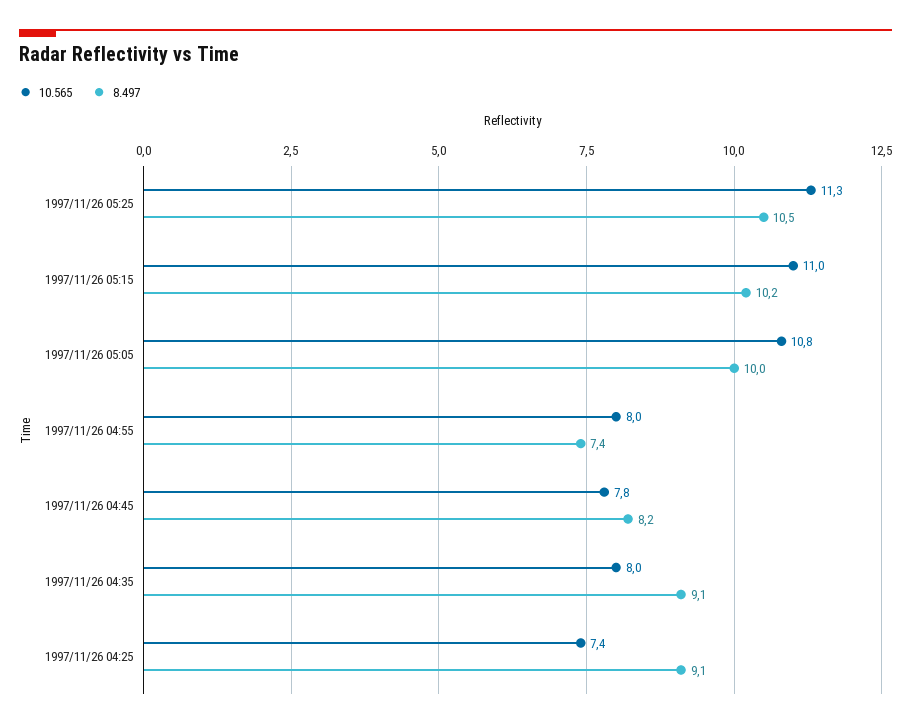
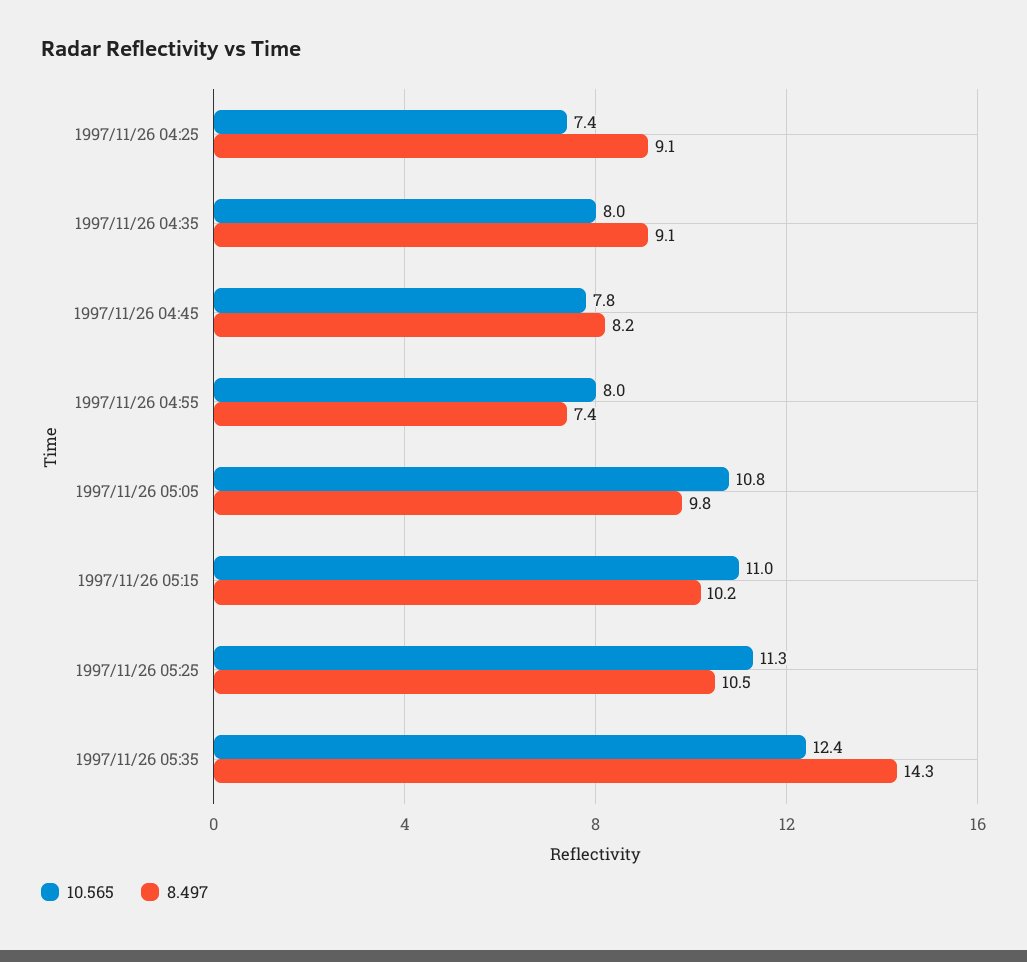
8.497, 1997/11/26 05:05: 10 -> 9.8
10.565, 1997/11/26 05:35: none -> 12.4
8.497, 1997/11/26 05:35: none -> 14.3

